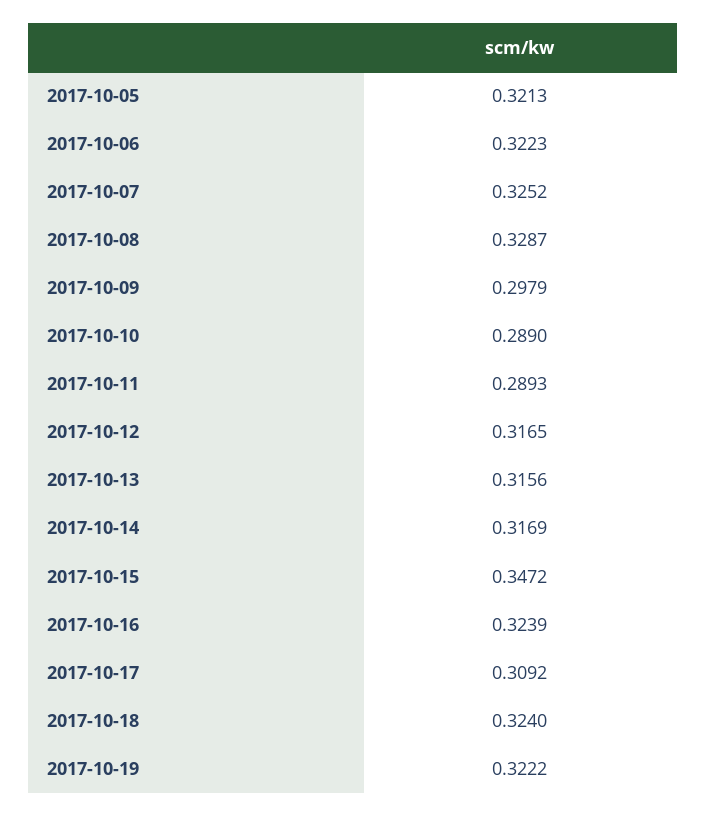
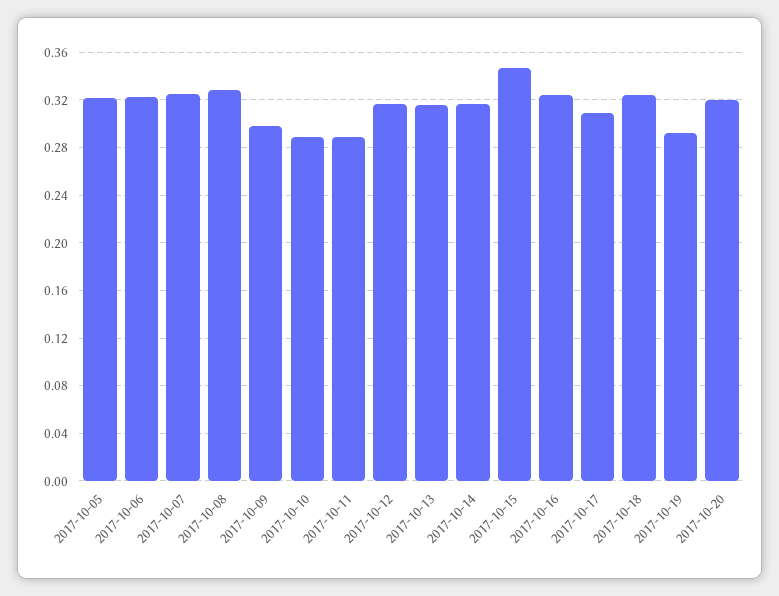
2017-10-19: 0.3222 -> 0.29
2017-10-20: none -> 0.32

